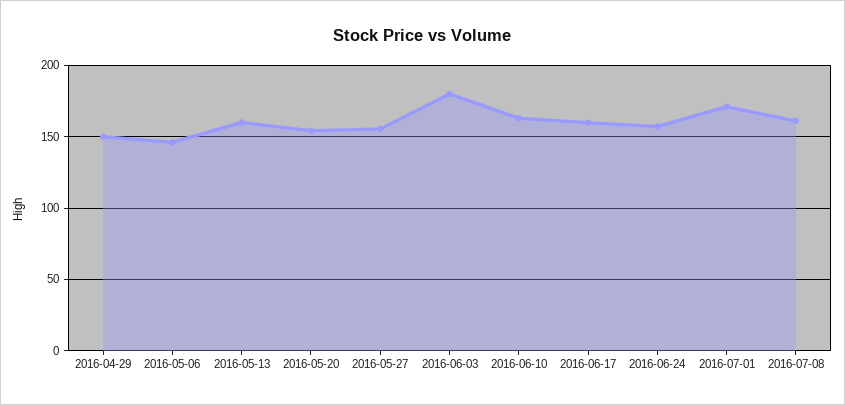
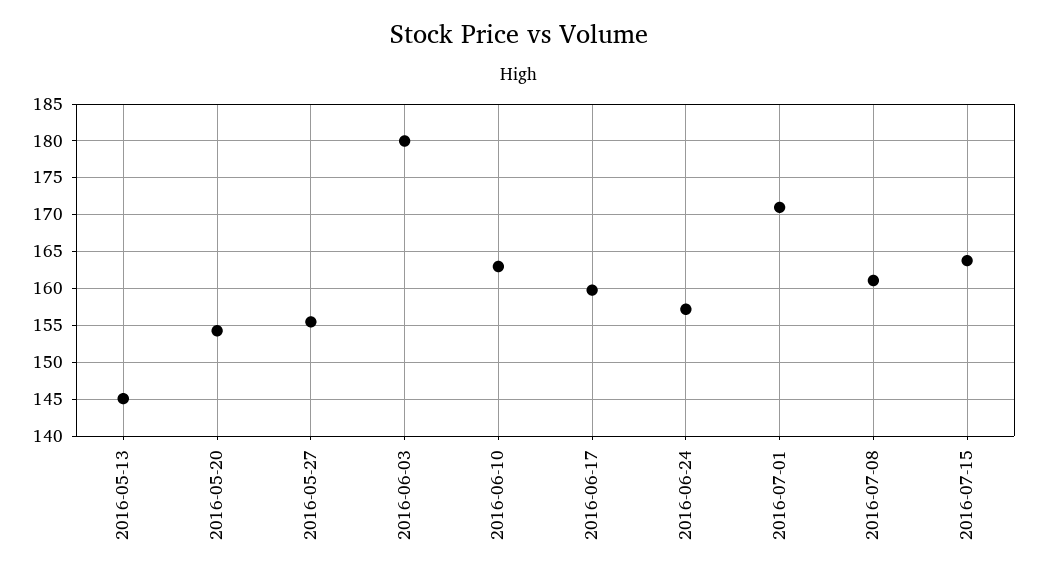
2016-04-29: 150 -> none
2016-05-06: 145 -> none
2016-05-13: 160 -> 145
2016-07-15: none -> 164

